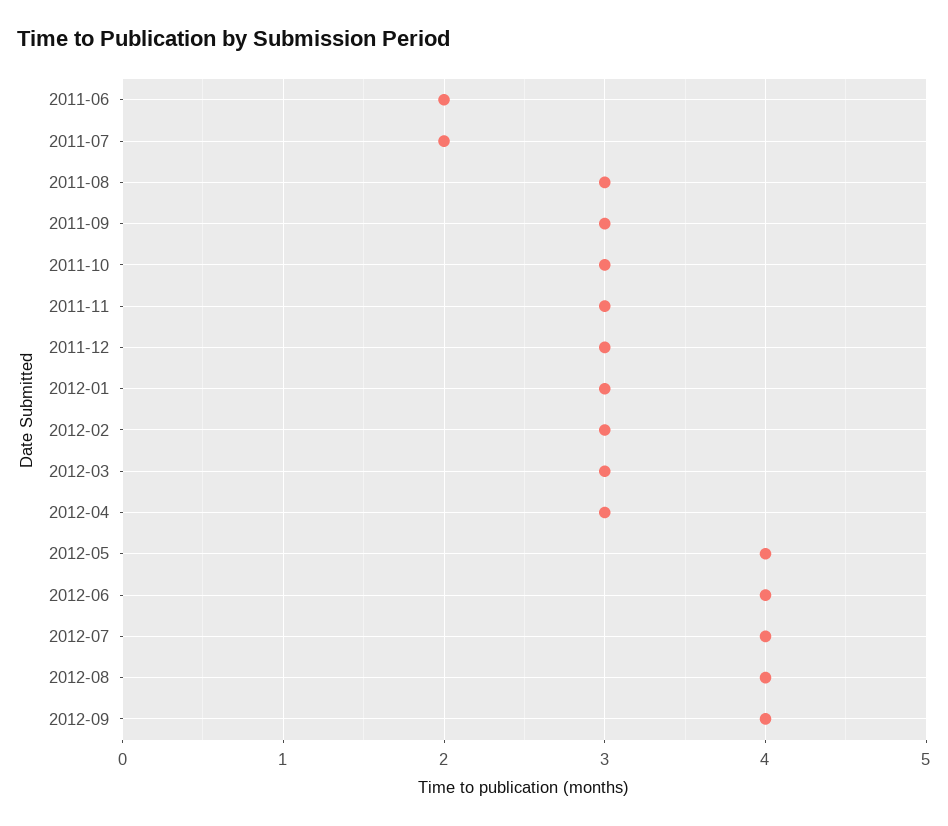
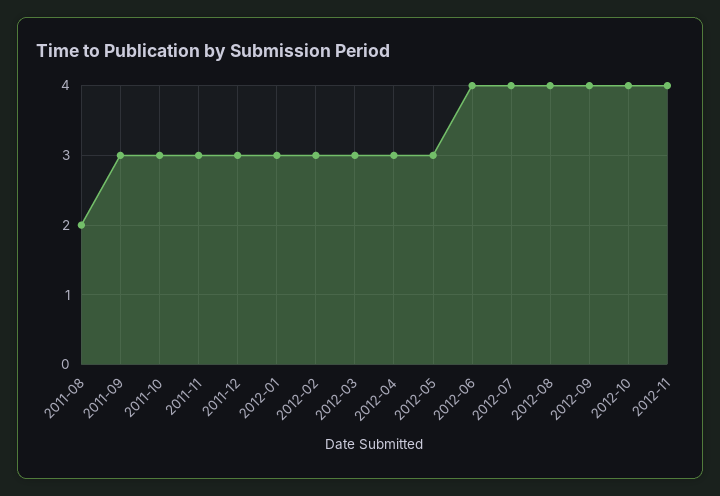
2011-06: 2 -> none
2011-07: 2 -> none
2011-08: 3 -> 2
2012-05: 4 -> 3
2012-10: none -> 4
2012-11: none -> 4

